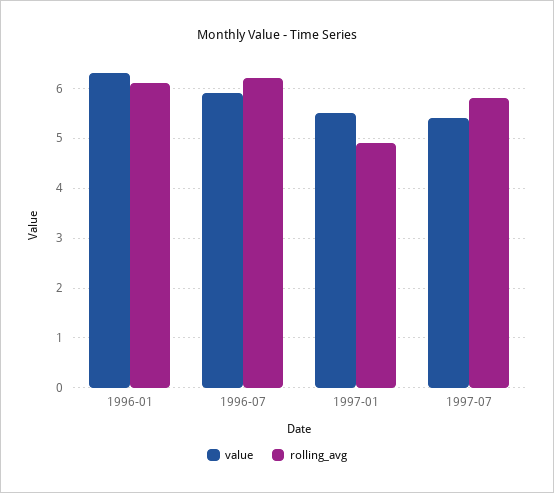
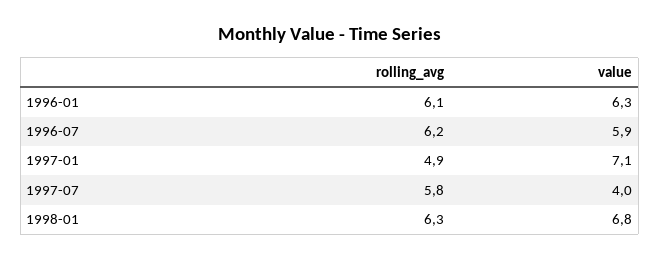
value, 1997-01: 5.5 -> 7.1
value, 1997-07: 5.5 -> 4
rolling_avg, 1998-01: none -> 6.3
value, 1998-01: none -> 6.8

